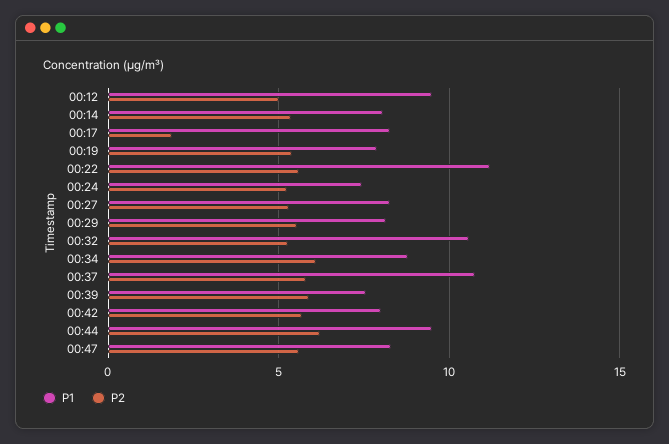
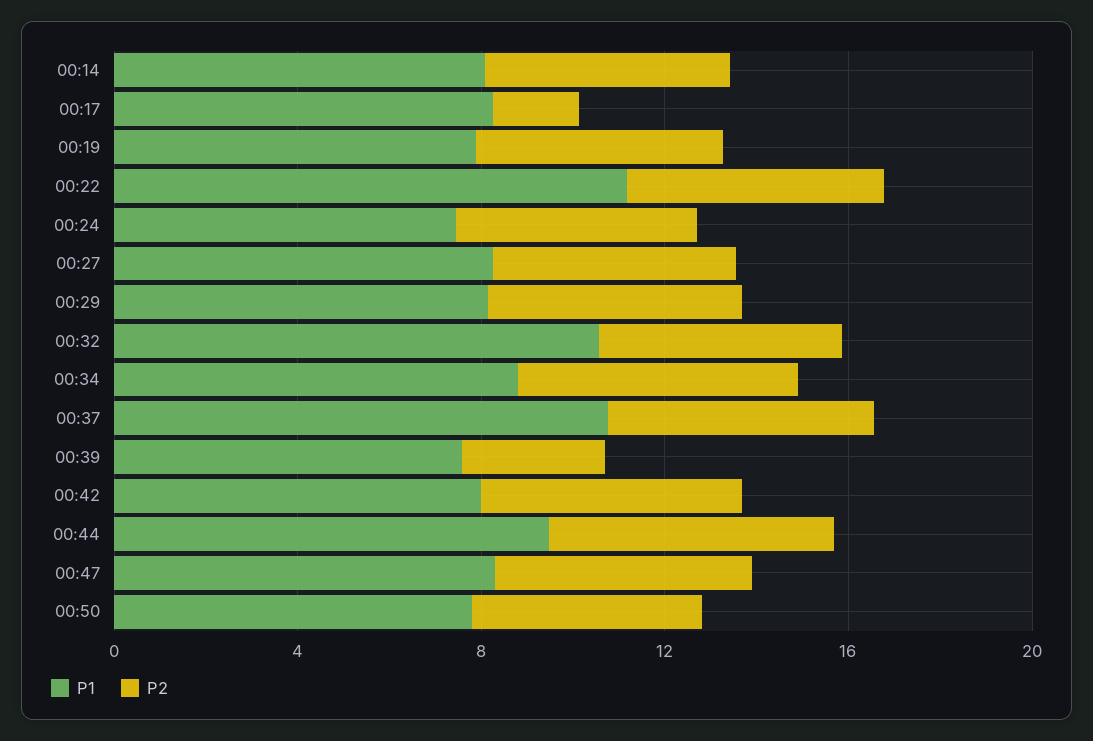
P1, 00:12: 9.5 -> none
P2, 00:12: 5 -> none
P2, 00:39: 6 -> 3
P1, 00:50: none -> 8
P2, 00:50: none -> 5

